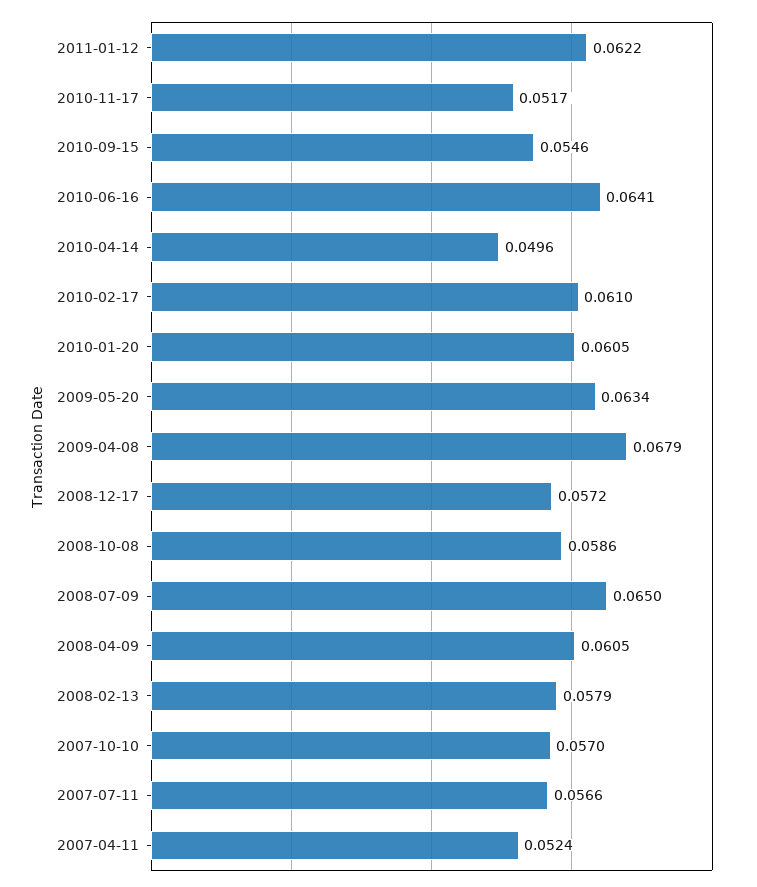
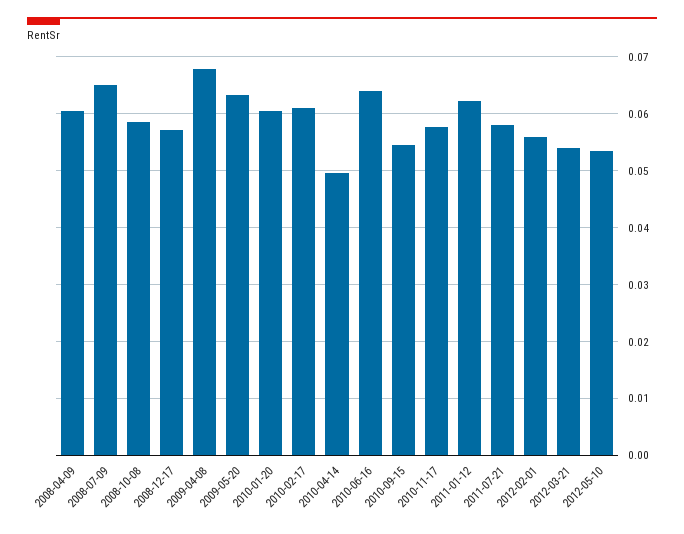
2010-11-17: 0.0517 -> 0.058
2008-02-13: 0.0579 -> none
2007-10-10: 0.057 -> none
2007-07-11: 0.0566 -> none
2007-04-11: 0.0524 -> none
2011-07-21: none -> 0.058
2012-02-01: none -> 0.056
2012-03-21: none -> 0.054
2012-05-10: none -> 0.054

